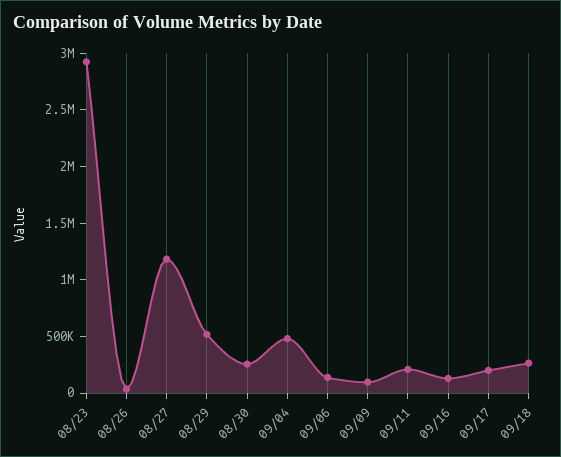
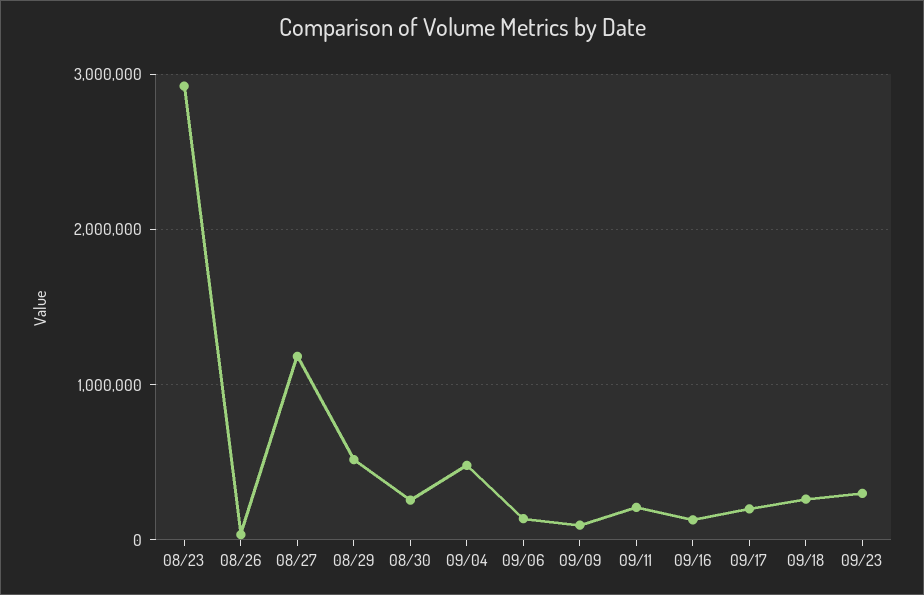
09/23: none -> 300000

